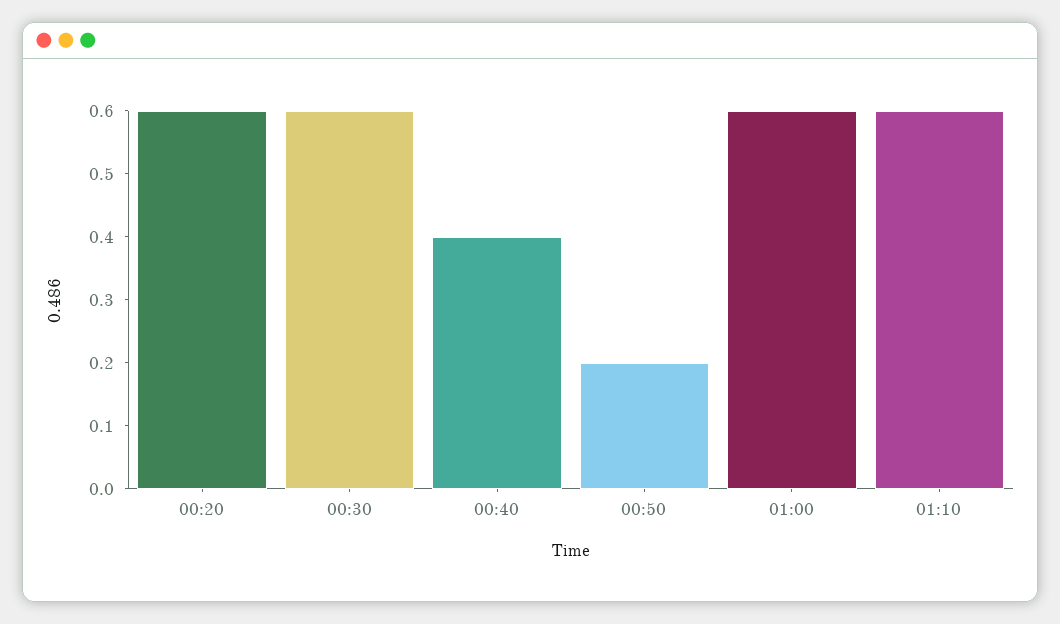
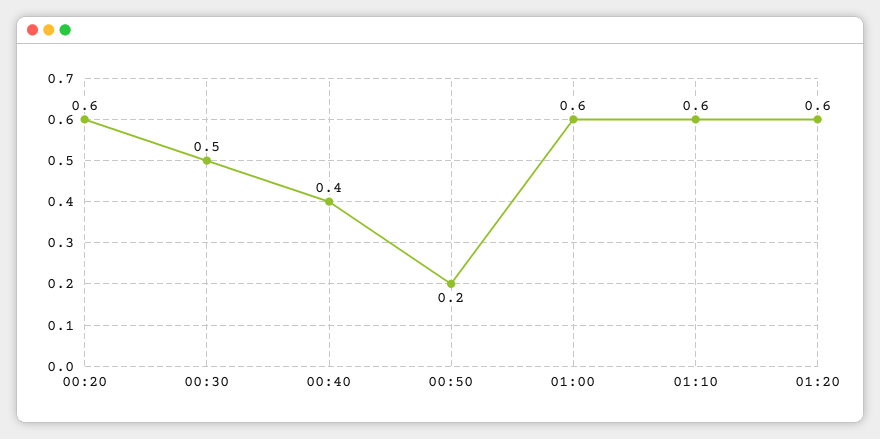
00:30: 0.6 -> 0.5
01:20: none -> 0.6

